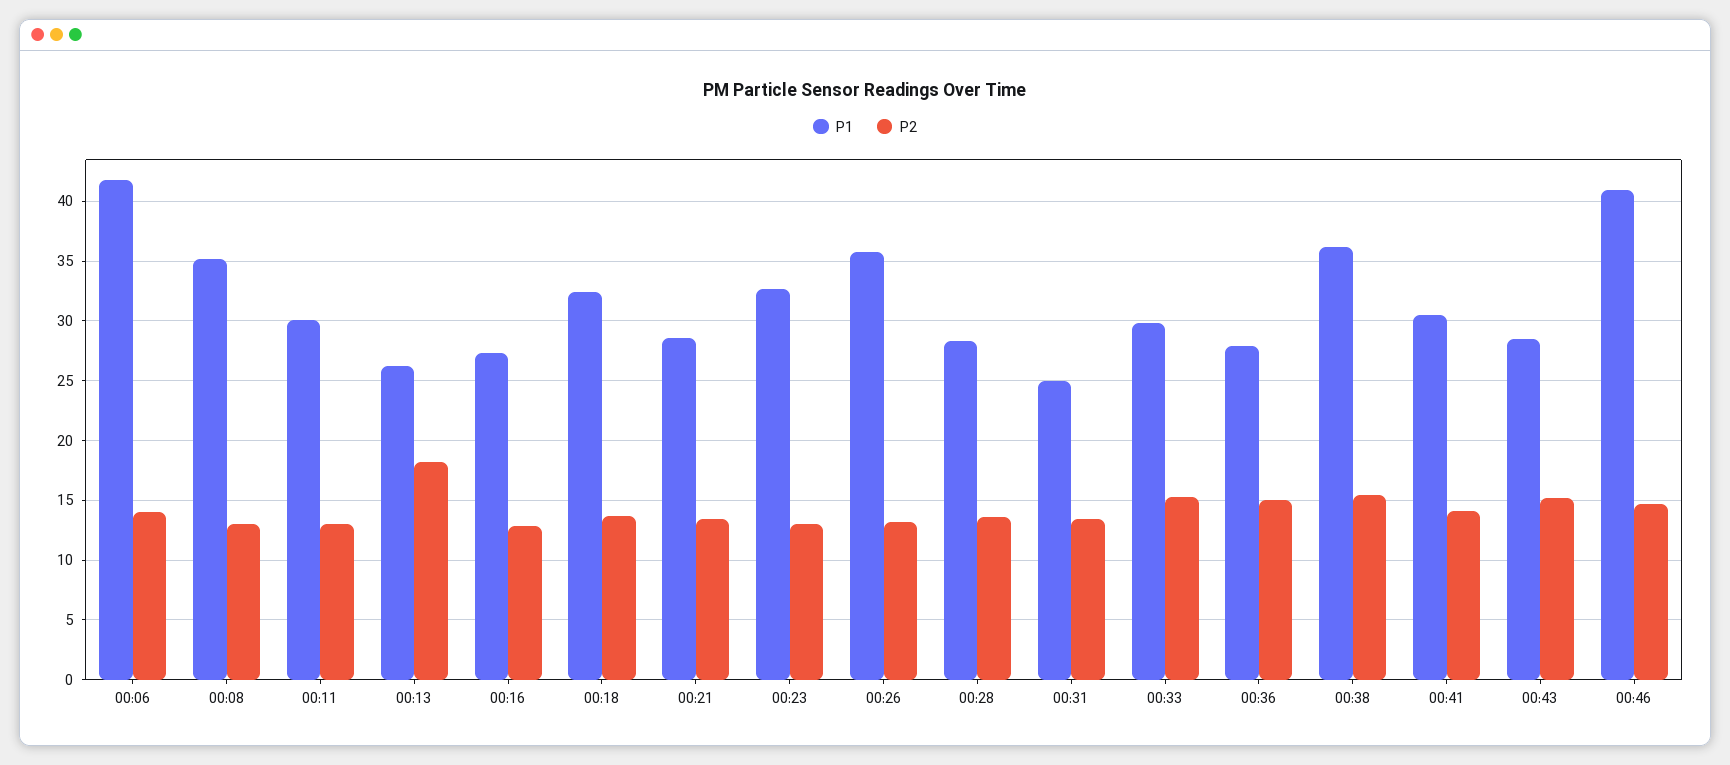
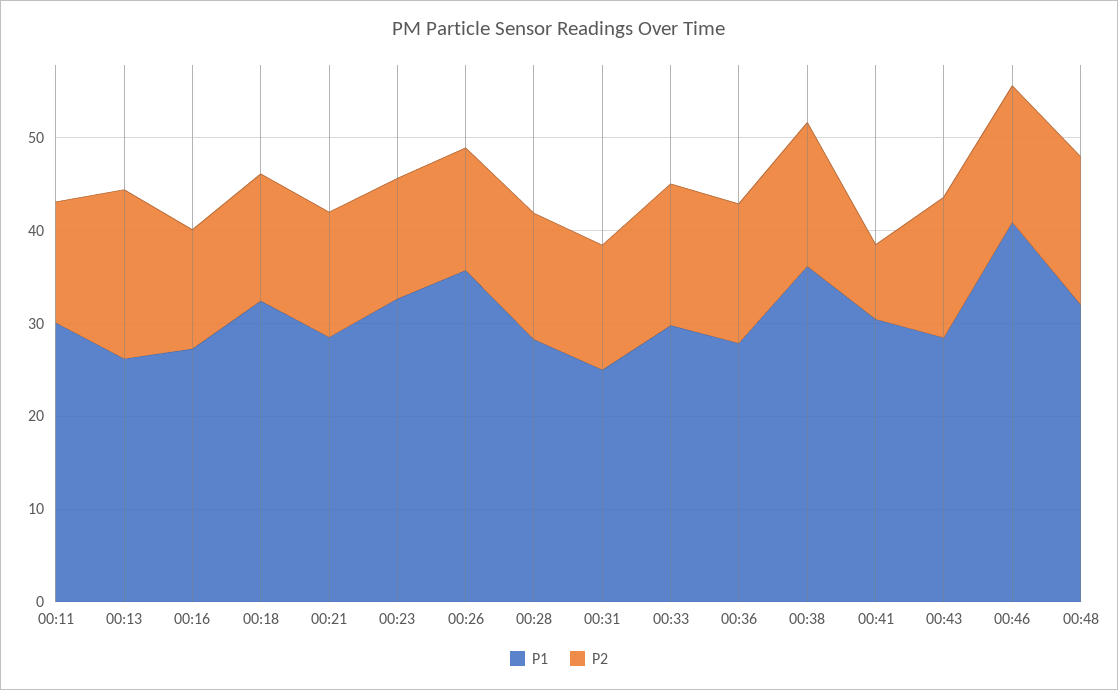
P1, 00:06: 42 -> none
P2, 00:06: 14 -> none
P1, 00:08: 35 -> none
P2, 00:08: 13 -> none
P2, 00:41: 14 -> 8
P1, 00:48: none -> 32
P2, 00:48: none -> 16

